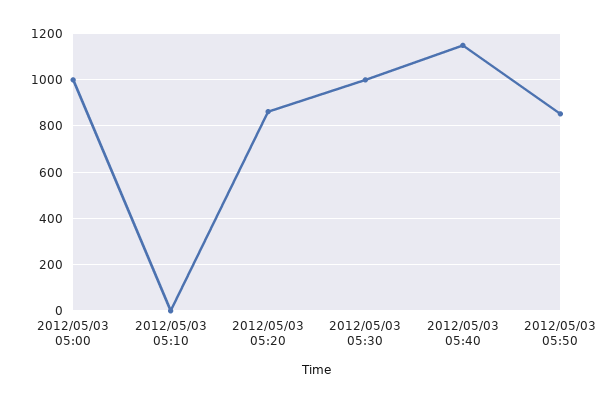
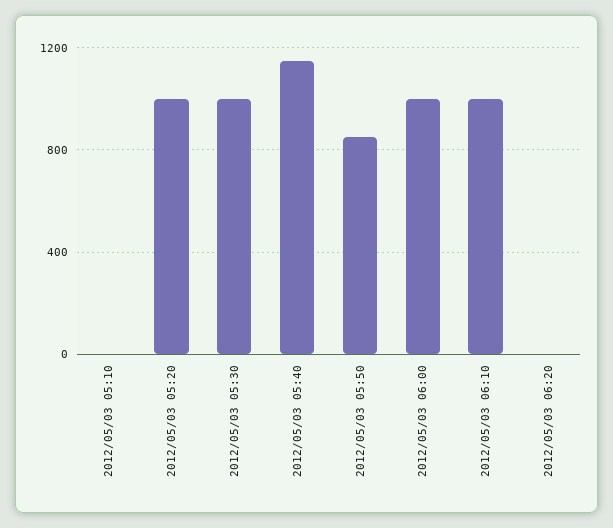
2012/05/03 05:00: 1000 -> none
2012/05/03 05:20: 850 -> 1000
2012/05/03 06:00: none -> 1000
2012/05/03 06:10: none -> 1000
2012/05/03 06:20: none -> 0

